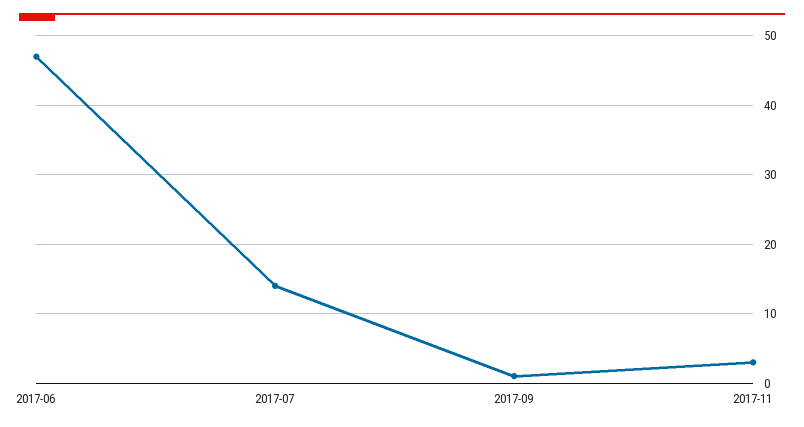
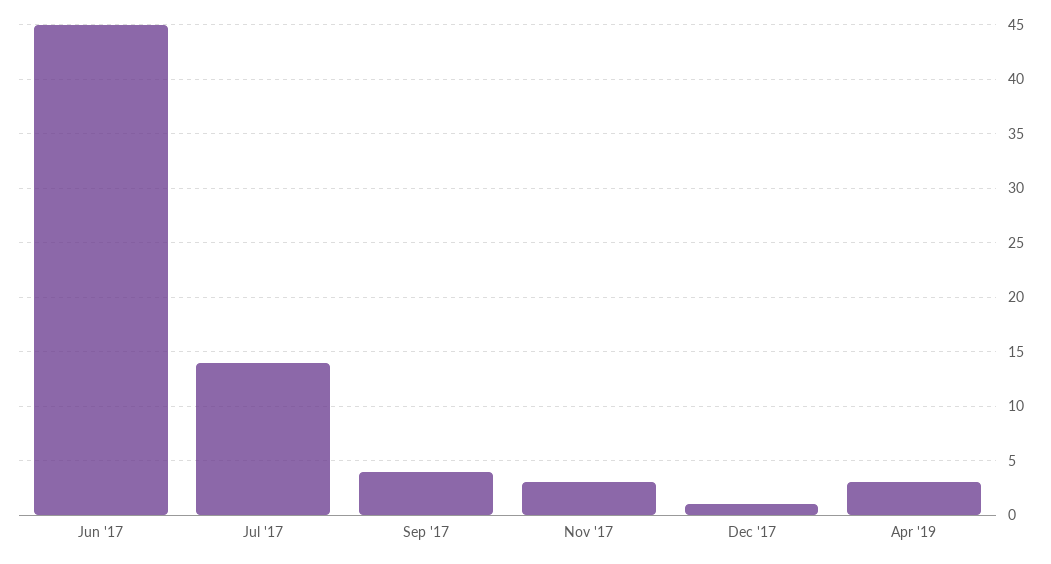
2017-06: 47 -> 45
2017-09: 1 -> 4
Dec '17: none -> 1
Apr '19: none -> 3

